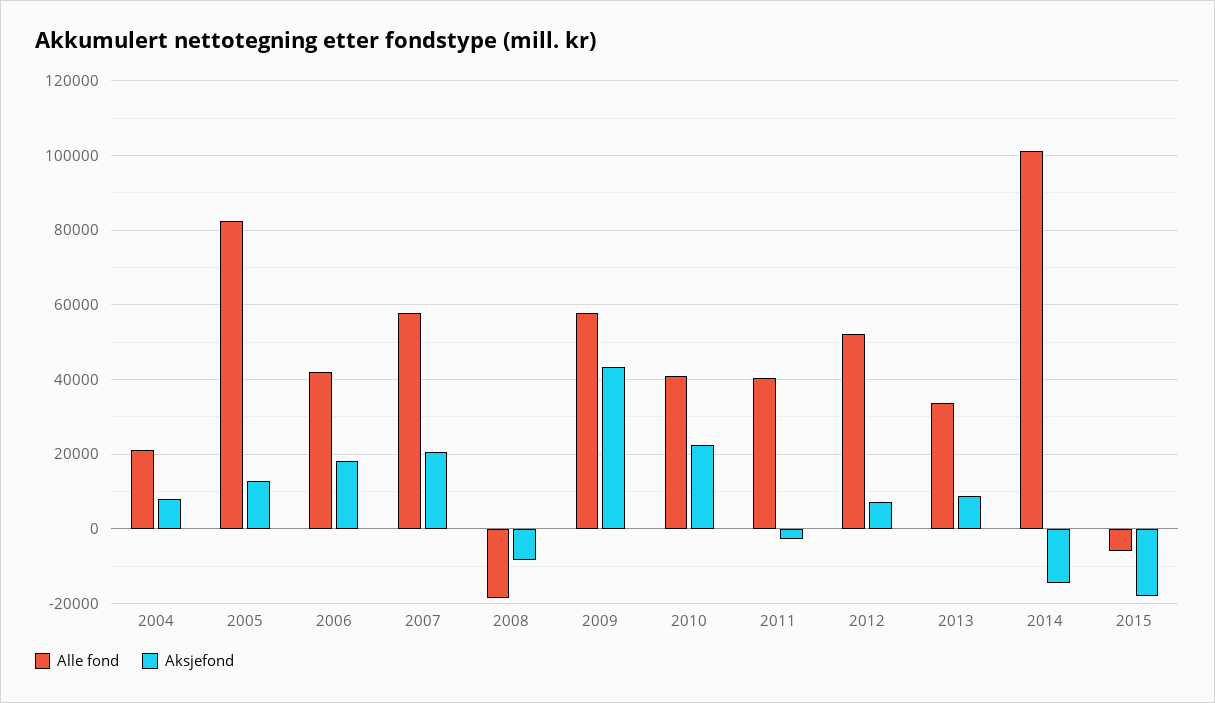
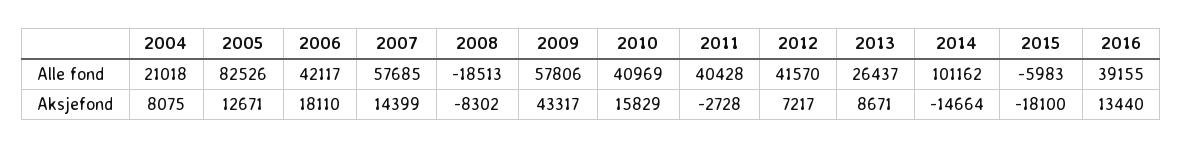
Aksjefond, 2007: 20000 -> 14399
Aksjefond, 2010: 22000 -> 15829
Alle fond, 2012: 52000 -> 41570
Alle fond, 2013: 34000 -> 26437
Alle fond, 2016: none -> 39155
Aksjefond, 2016: none -> 13440

